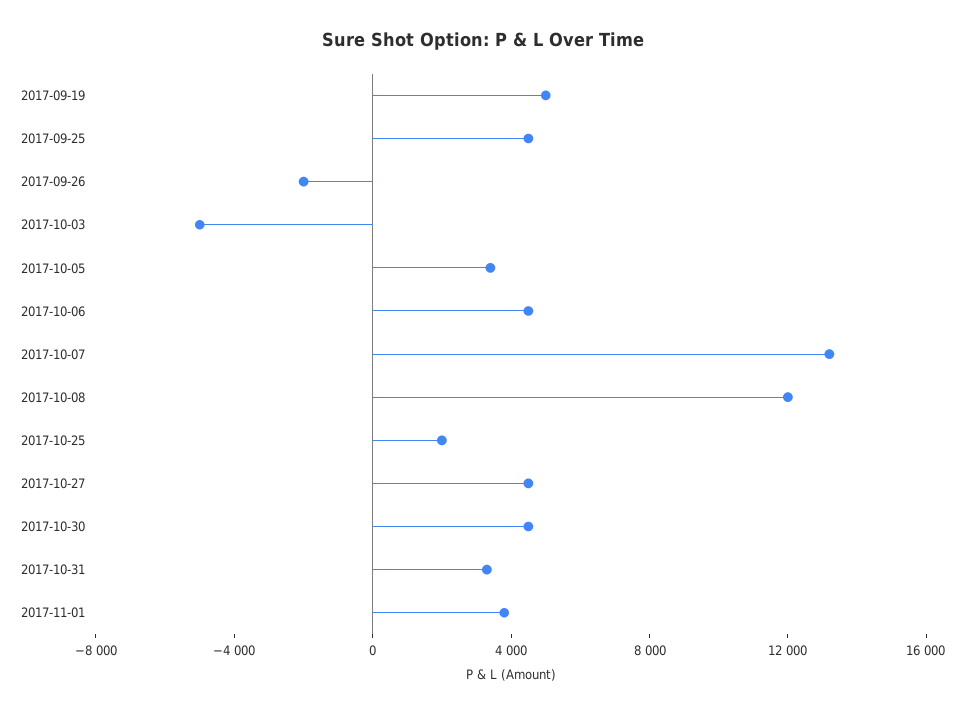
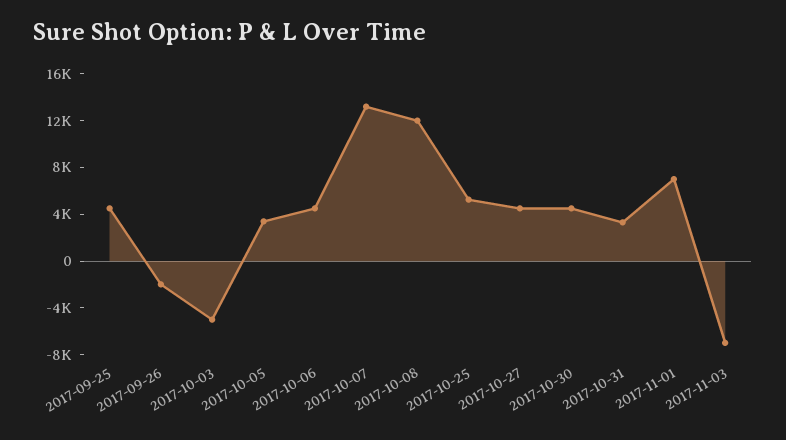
2017-09-19: 5000 -> none
2017-10-25: 2000 -> 5000
2017-11-01: 4000 -> 7000
2017-11-03: none -> -7000

